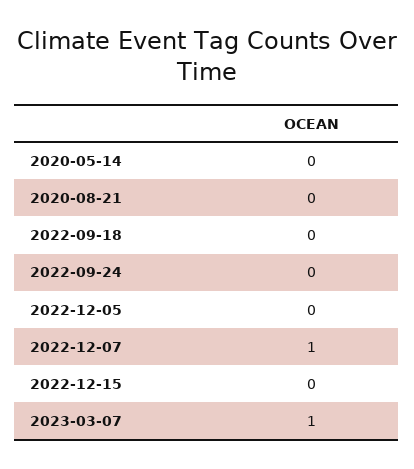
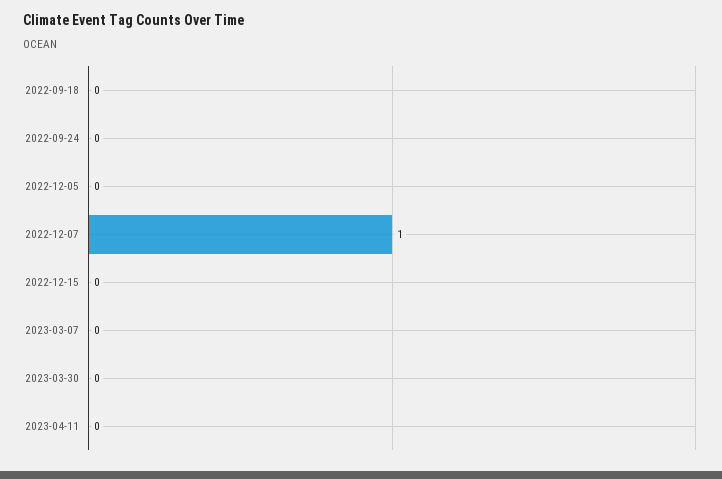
2020-05-14: 0 -> none
2020-08-21: 0 -> none
2023-03-07: 1 -> 0
2023-03-30: none -> 0
2023-04-11: none -> 0

